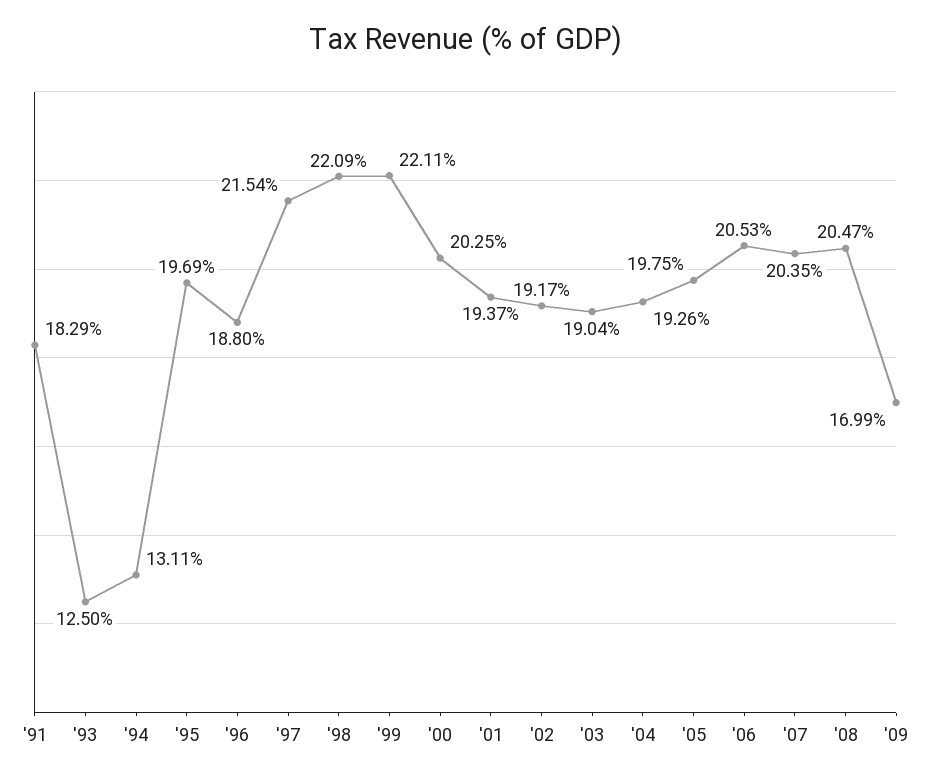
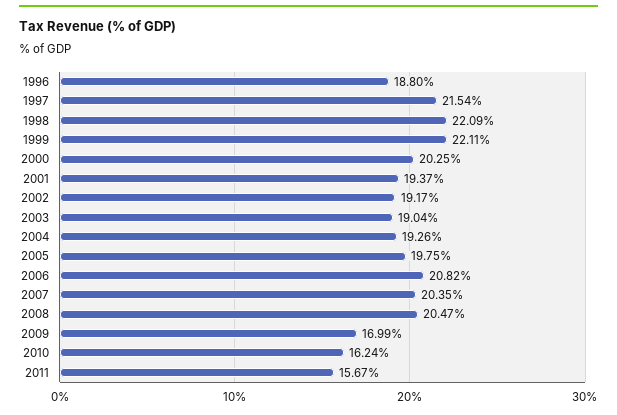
'91: 18.29 -> none
'93: 12.5 -> none
'94: 13.11 -> none
'95: 19.69 -> none
'06: 20.53 -> 20.82
2010: none -> 16.24
2011: none -> 15.67

